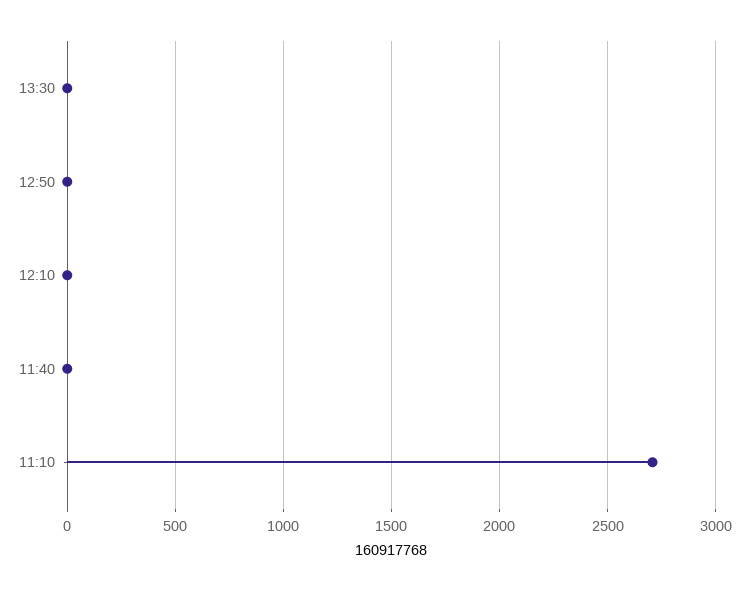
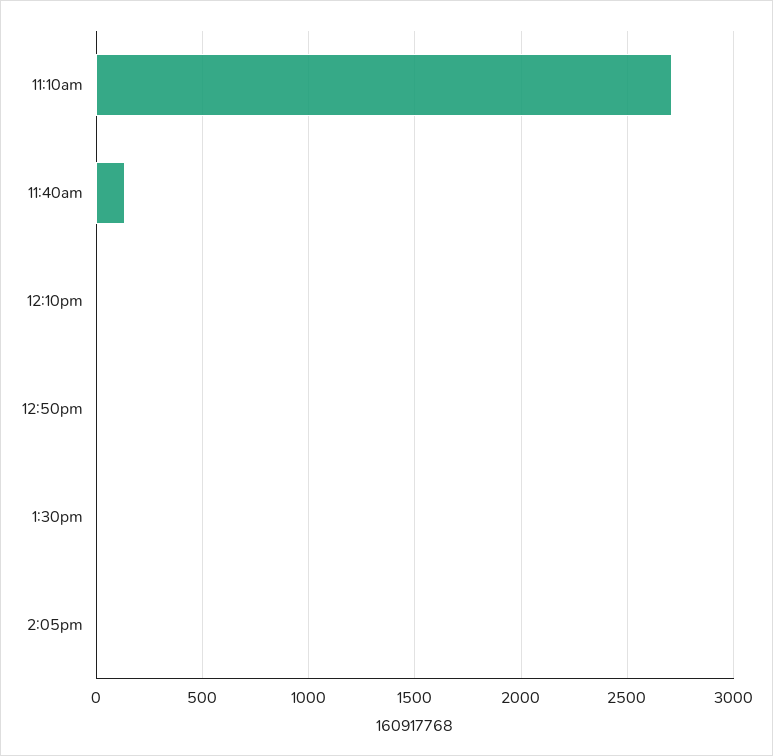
11:40: 0 -> 150
2:05pm: none -> 0

